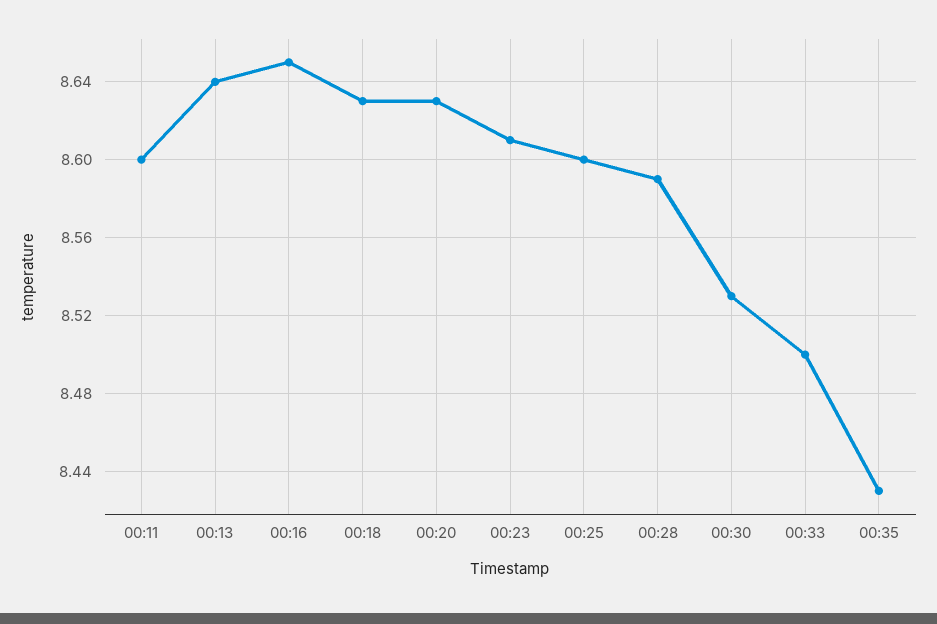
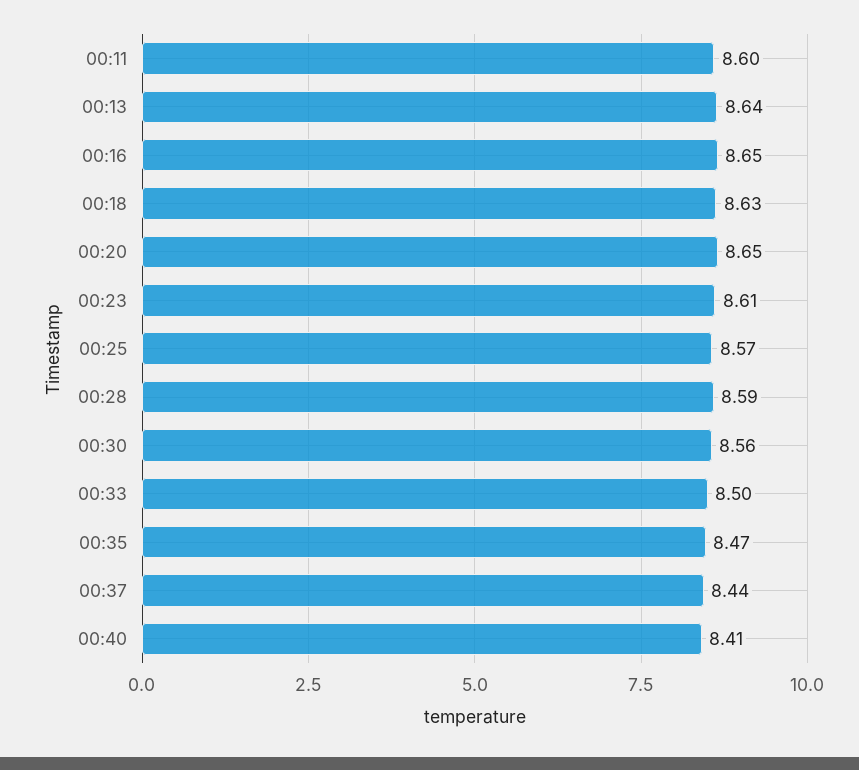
00:20: 8.63 -> 8.65
00:25: 8.6 -> 8.57
00:30: 8.53 -> 8.56
00:35: 8.43 -> 8.47
00:37: none -> 8.44
00:40: none -> 8.41

